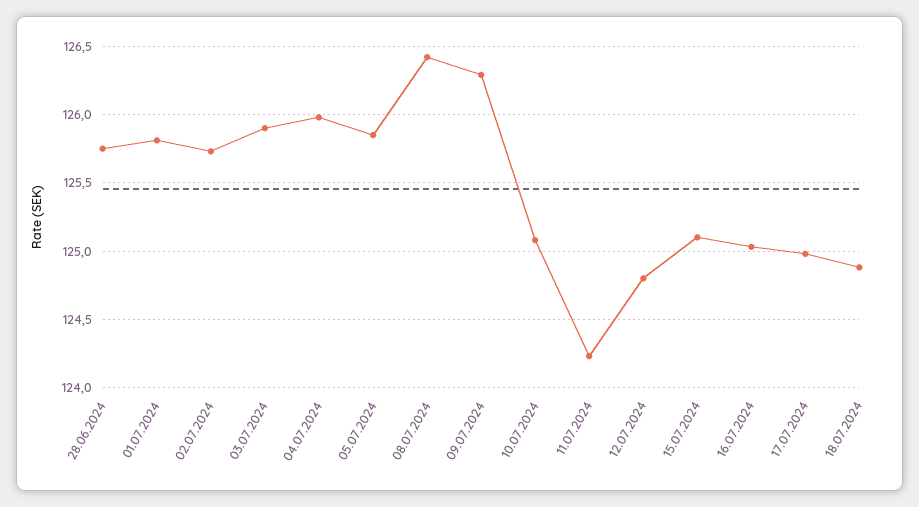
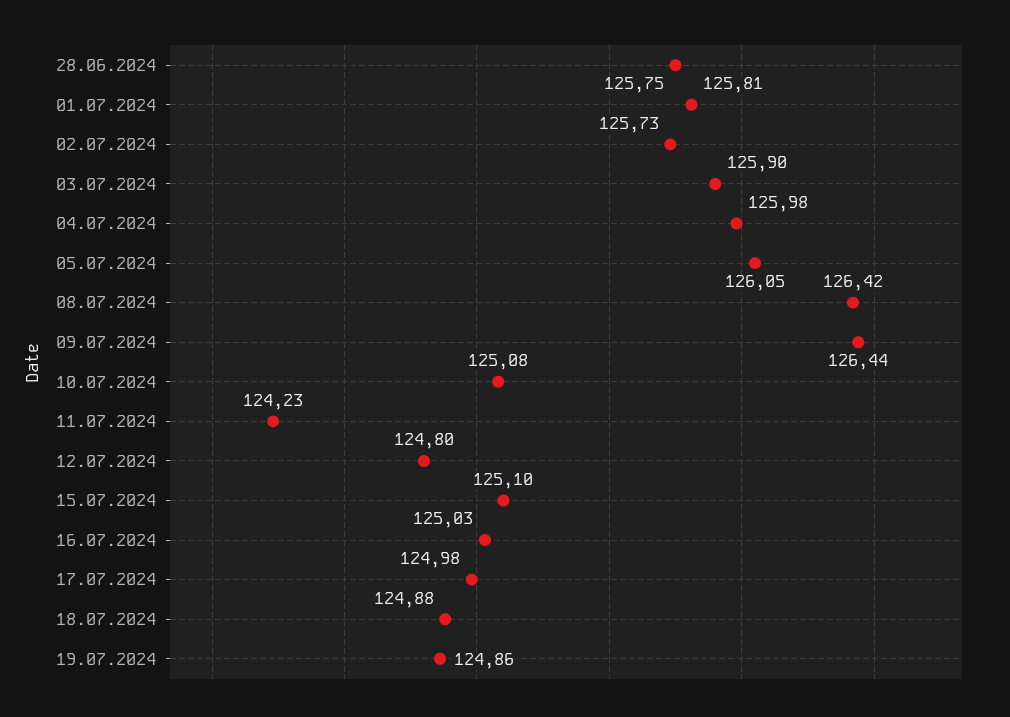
05.07.2024: 125.85 -> 126.05
09.07.2024: 126.3 -> 126.44
19.07.2024: none -> 124.86

